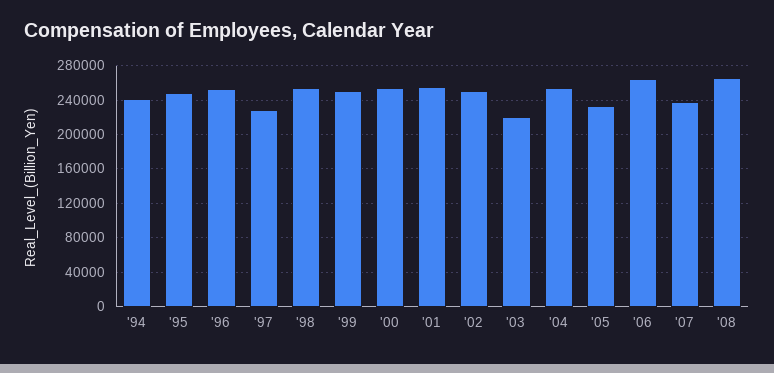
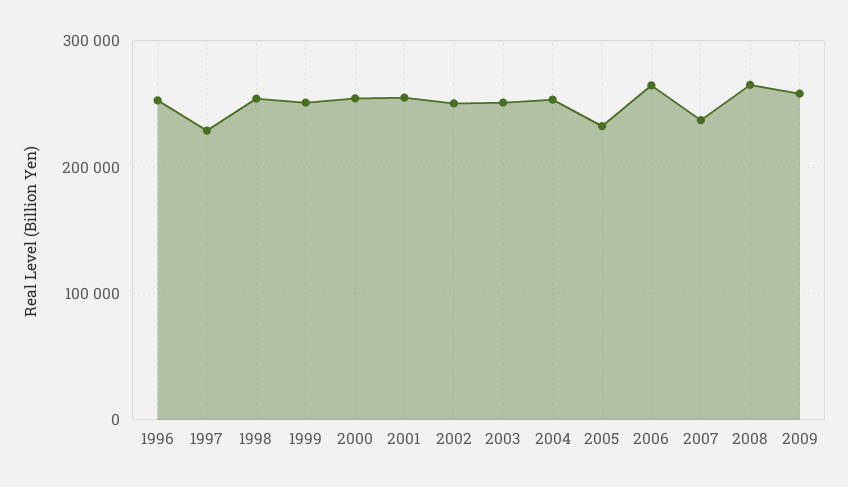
'94: 240000 -> none
'95: 250000 -> none
'03: 220000 -> 250000
2009: none -> 260000

